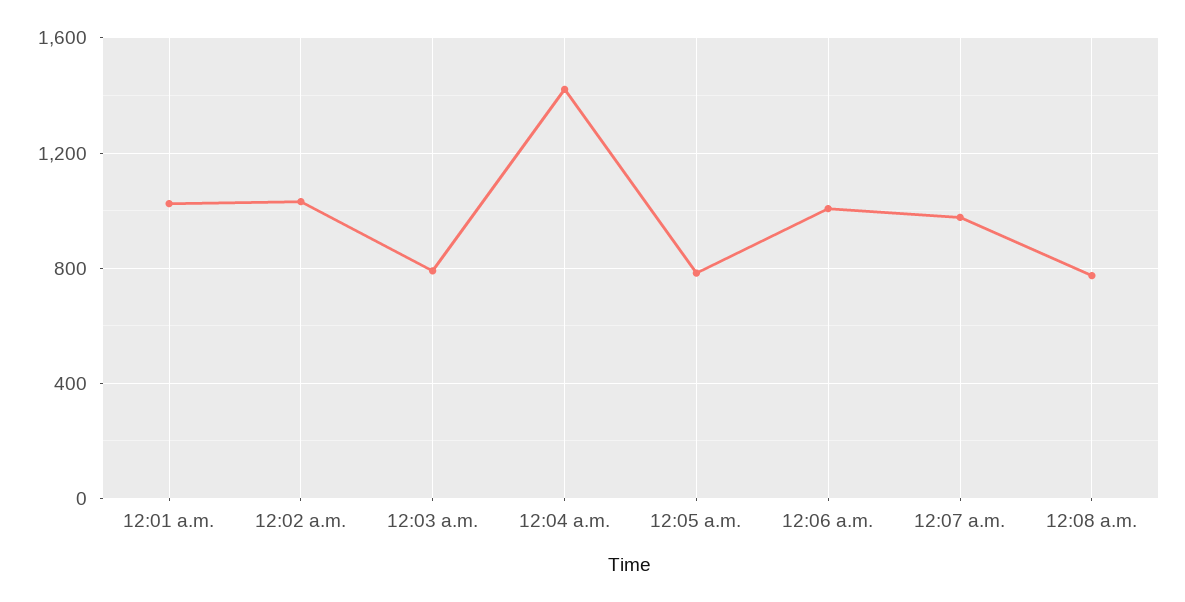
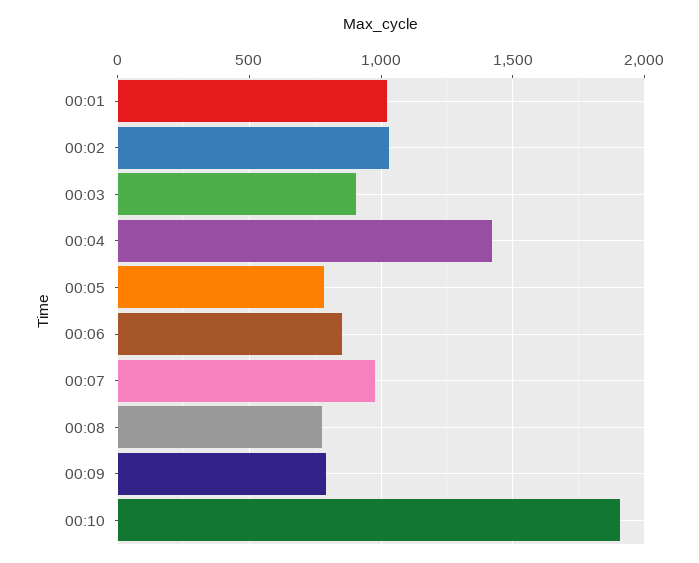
12:03 a.m.: 800 -> 900
12:06 a.m.: 1000 -> 850
00:09: none -> 800
00:10: none -> 1900

